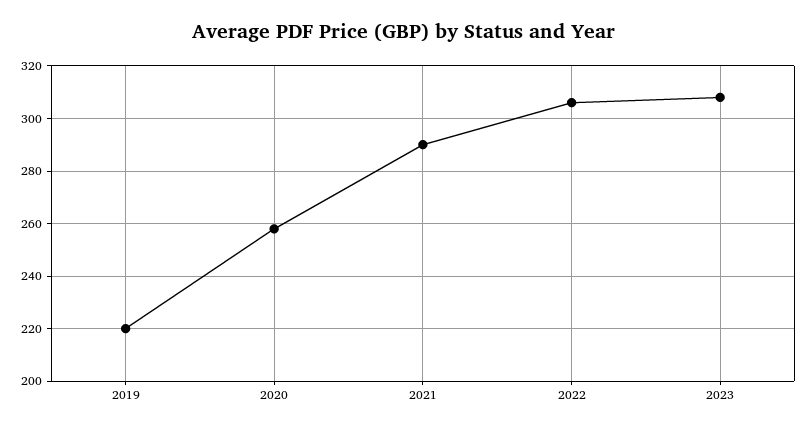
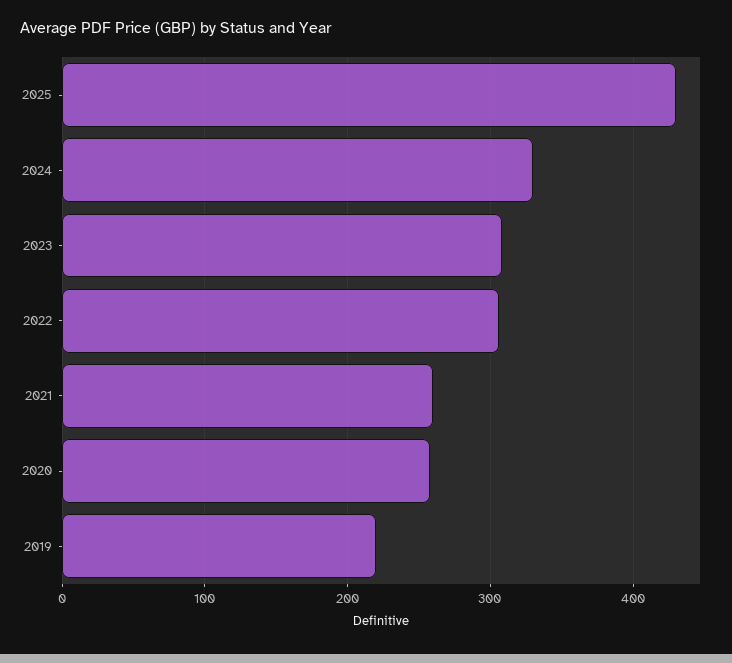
2021: 290 -> 260
2025: none -> 430
2024: none -> 330

